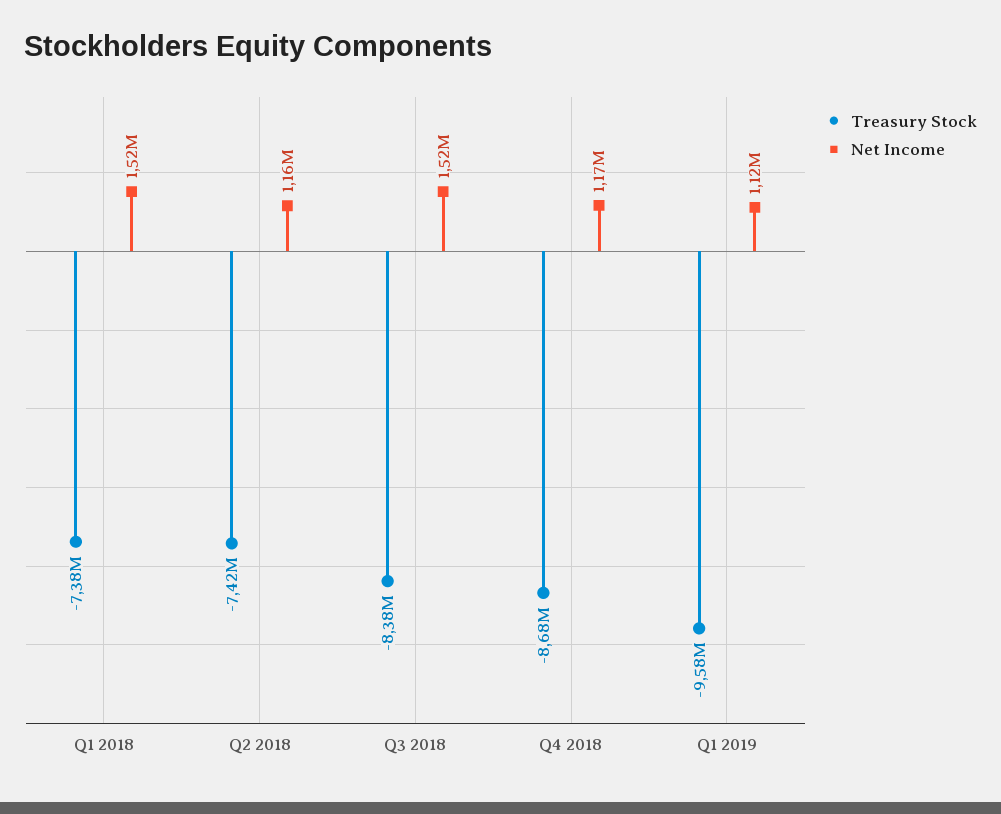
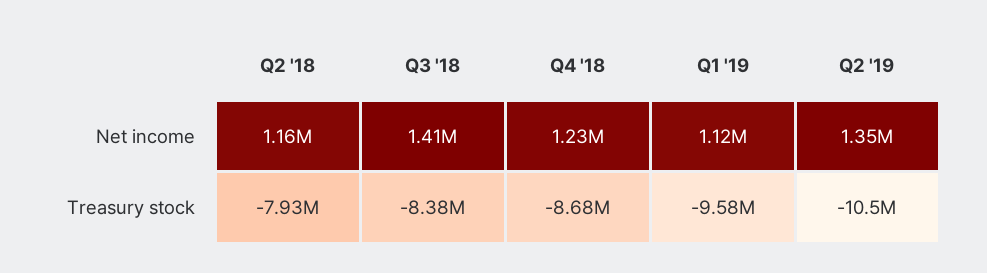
Treasury Stock, Q1 2018: -7380000 -> none
Net Income, Q1 2018: 1520000 -> none
Treasury Stock, Q2 2018: -7420000 -> -7930000
Net Income, Q3 2018: 1520000 -> 1410000
Net Income, Q4 2018: 1170000 -> 1230000
Net Income, Q2 '19: none -> 1350000
Treasury Stock, Q2 '19: none -> -10500000

